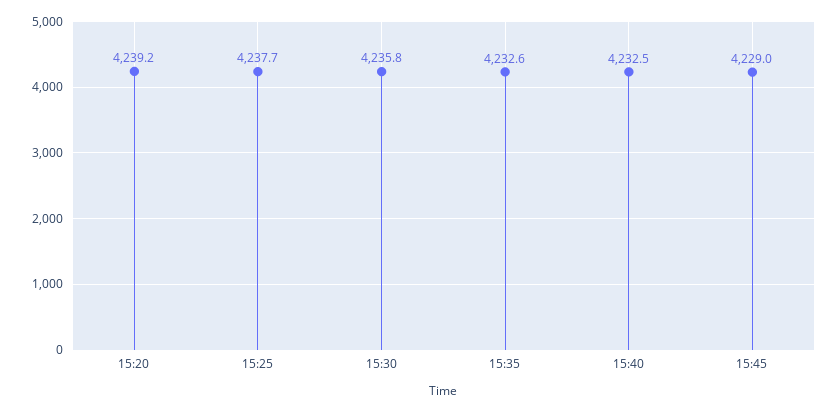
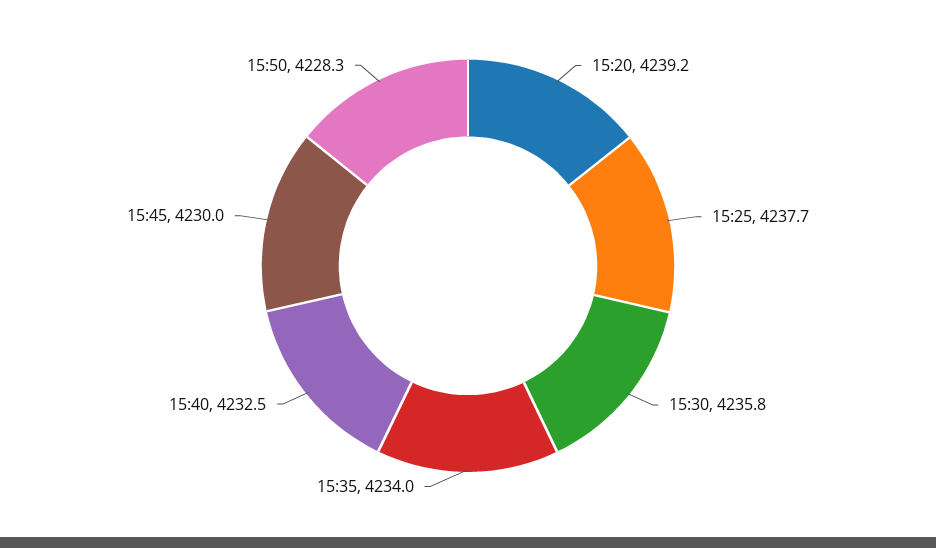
15:35: 4232.6 -> 4234
15:45: 4229 -> 4230
15:50: none -> 4228.3

